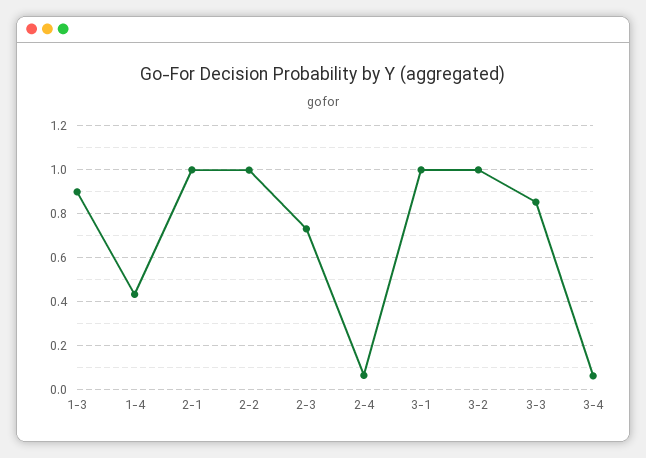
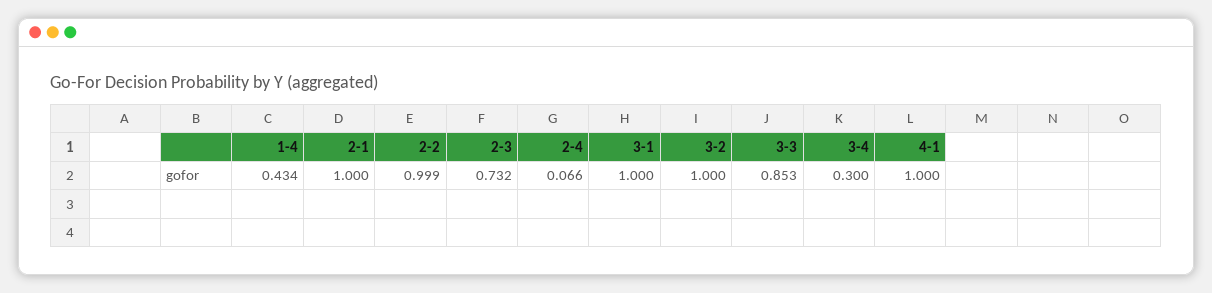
1-3: 0.9 -> none
3-4: 0.05 -> 0.3
4-1: none -> 1

